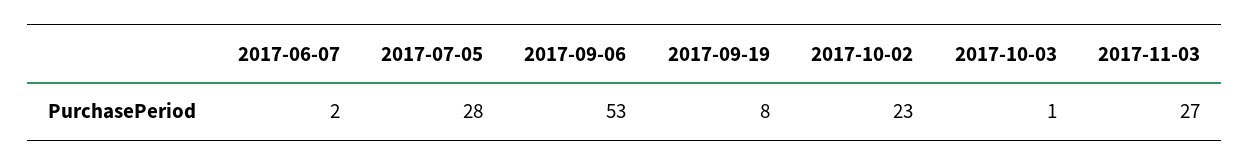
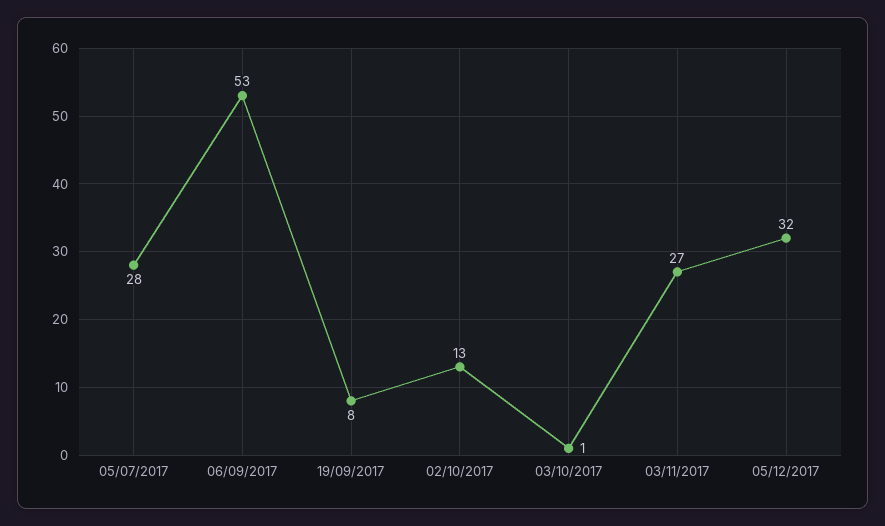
2017-06-07: 2 -> none
2017-10-02: 23 -> 13
05/12/2017: none -> 32

